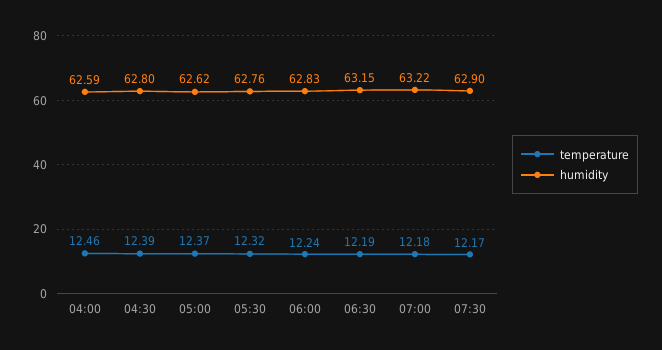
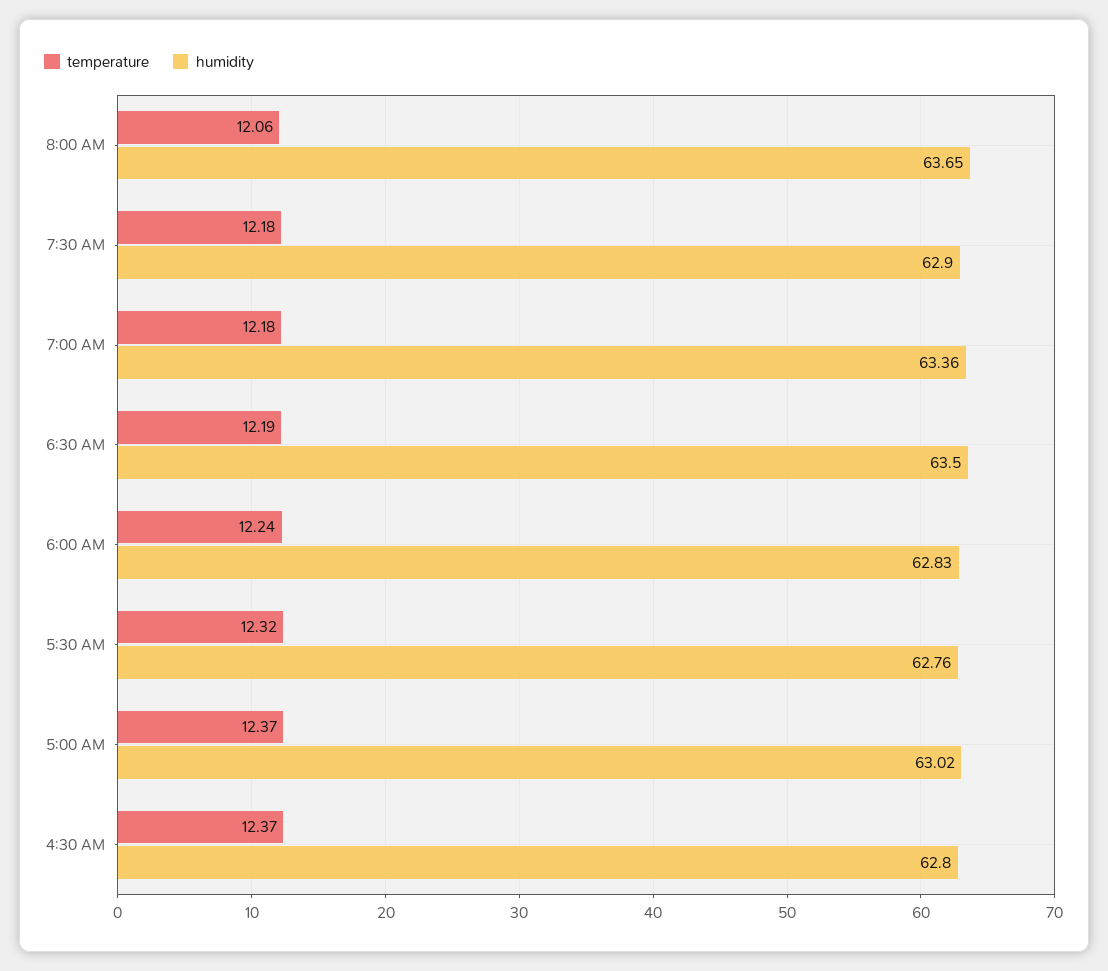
temperature, 04:00: 12.46 -> none
humidity, 04:00: 62.59 -> none
temperature, 04:30: 12.39 -> 12.37
humidity, 05:00: 62.62 -> 63.02
humidity, 06:30: 63.15 -> 63.5
humidity, 07:00: 63.22 -> 63.36
temperature, 07:30: 12.17 -> 12.18
temperature, 8:00 AM: none -> 12.06
humidity, 8:00 AM: none -> 63.65

